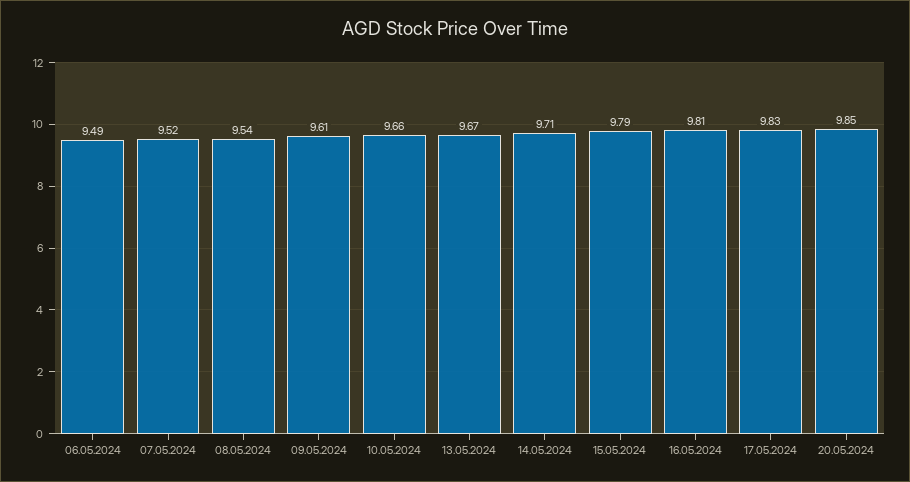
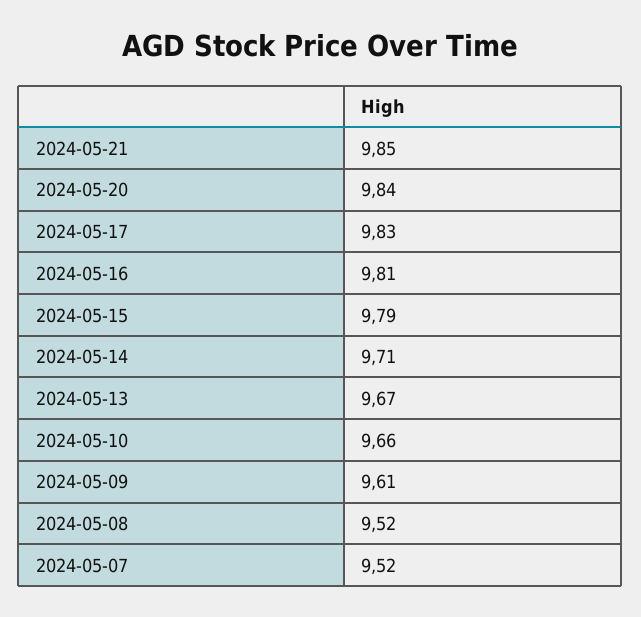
06.05.2024: 9.49 -> none
08.05.2024: 9.54 -> 9.52
20.05.2024: 9.85 -> 9.84
2024-05-21: none -> 9.85

